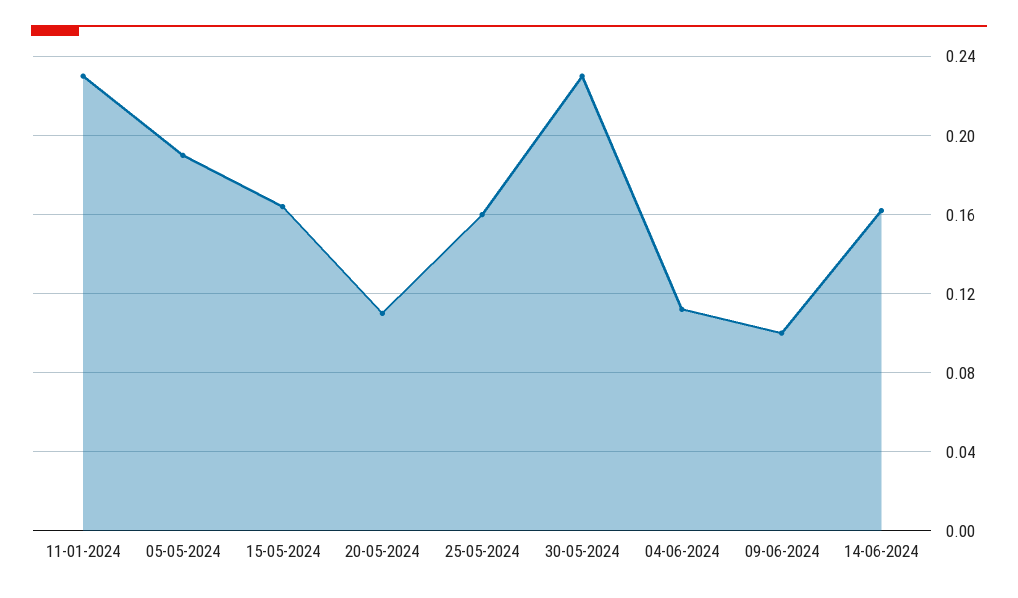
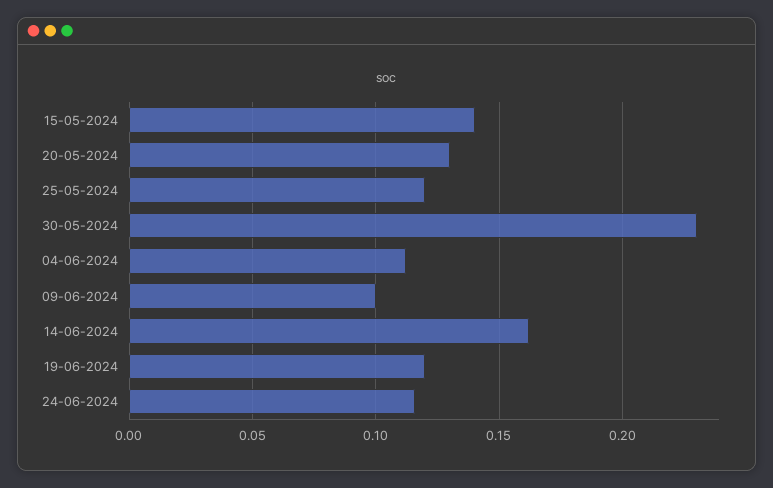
11-01-2024: 0.23 -> none
05-05-2024: 0.19 -> none
15-05-2024: 0.165 -> 0.14
20-05-2024: 0.11 -> 0.13
25-05-2024: 0.16 -> 0.12
19-06-2024: none -> 0.12
24-06-2024: none -> 0.115

